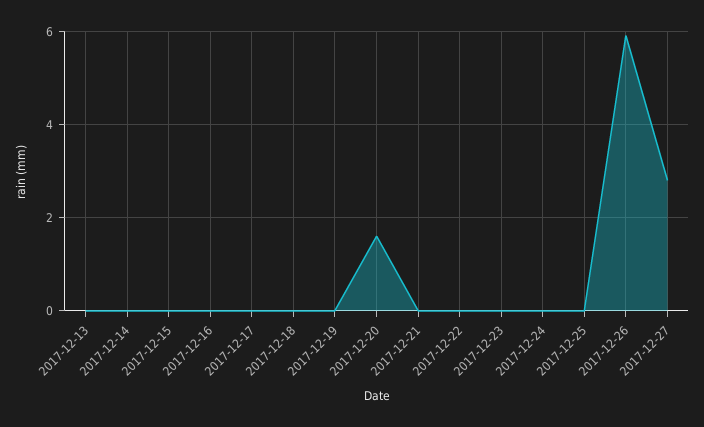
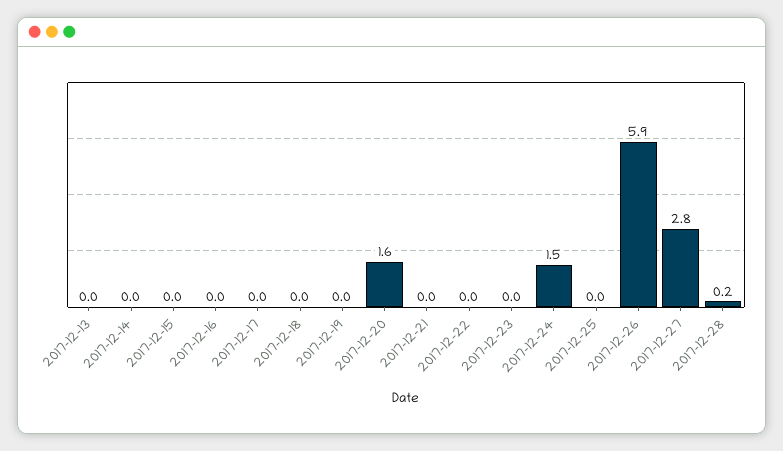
2017-12-24: 0 -> 1.5
2017-12-28: none -> 0.2

